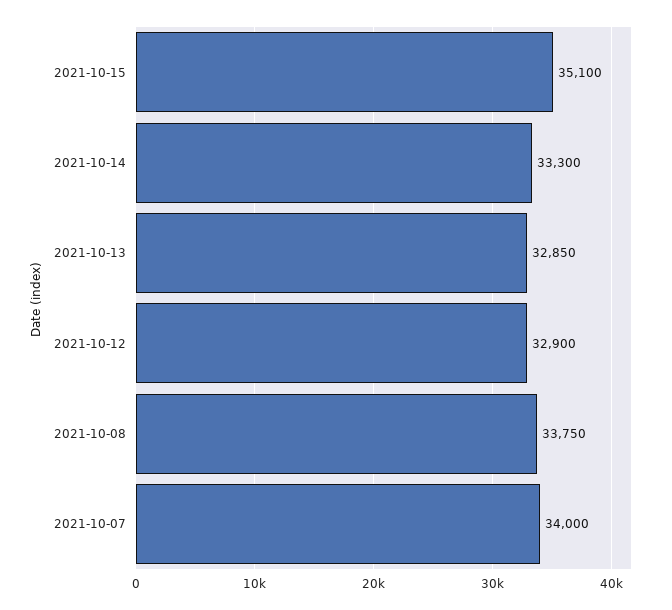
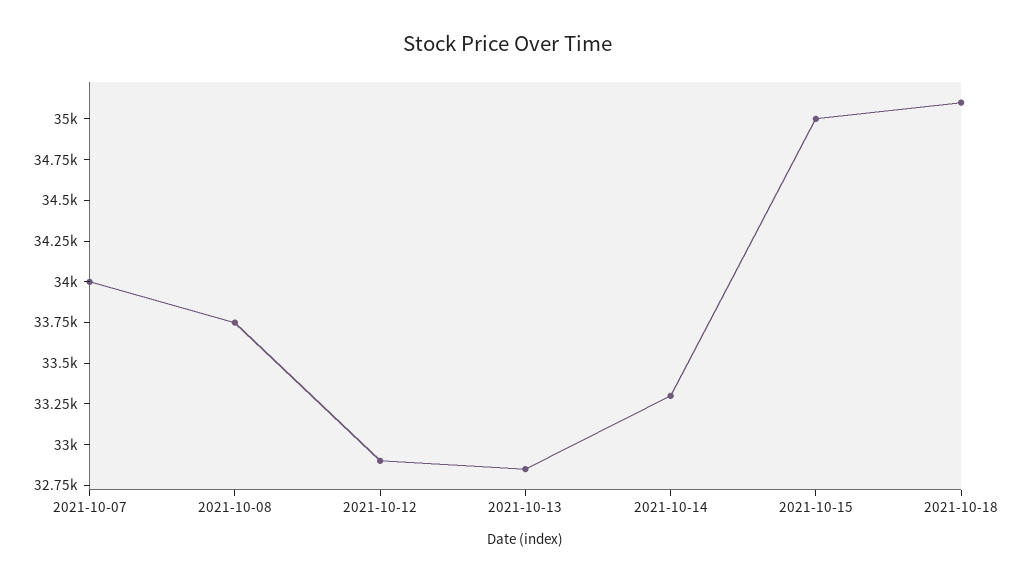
2021-10-15: 35100 -> 35000
2021-10-18: none -> 35100

